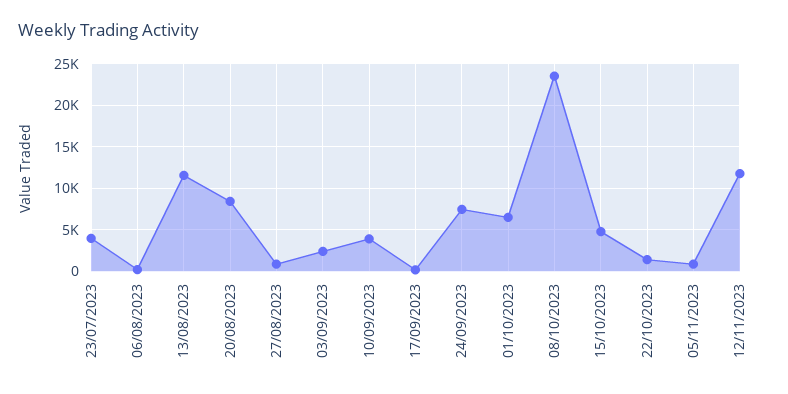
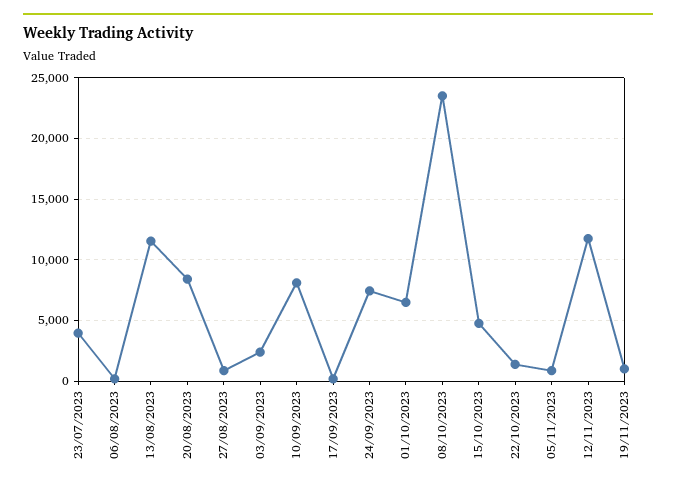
10/09/2023: 4000 -> 8000
19/11/2023: none -> 1000

